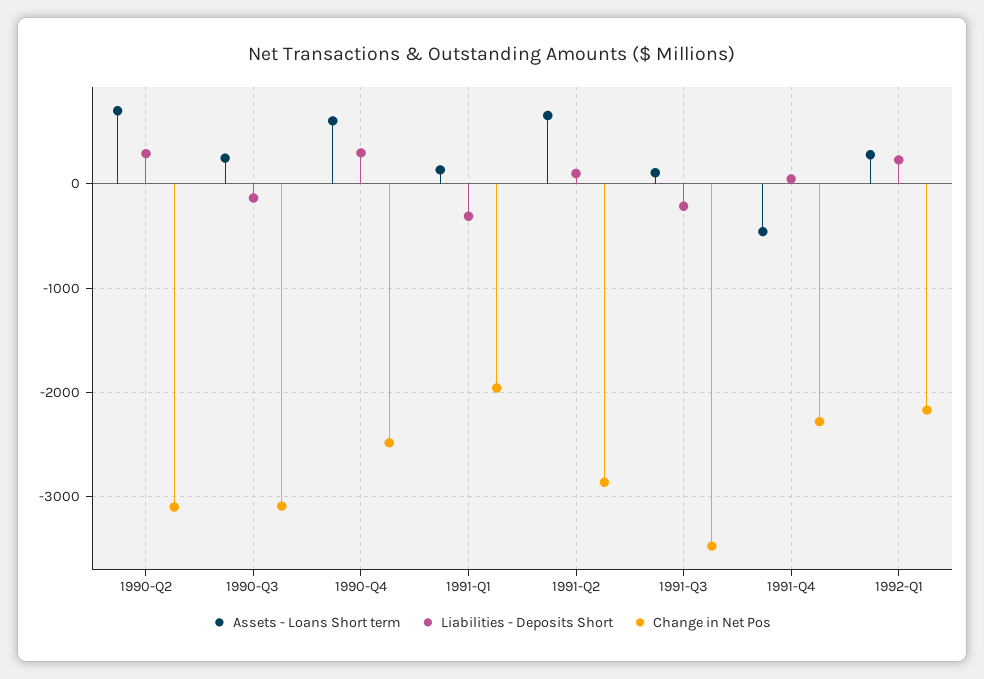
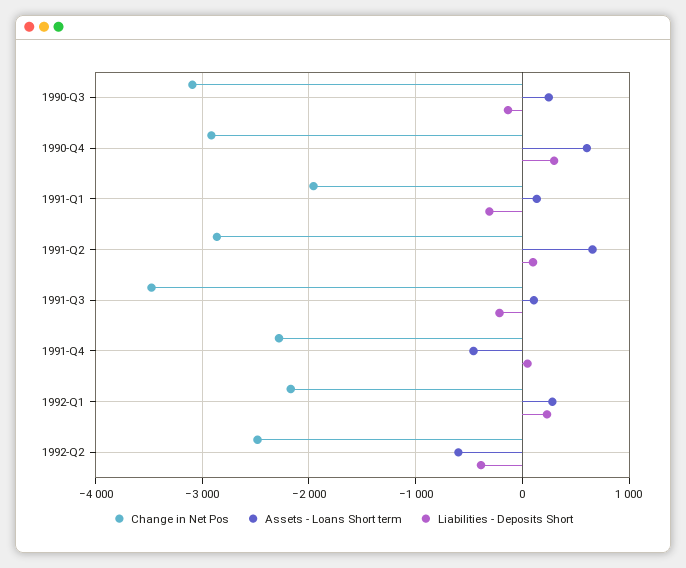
Assets - Loans Short term, 1990-Q2: 700 -> none
Liabilities - Deposits Short, 1990-Q2: 300 -> none
Change in Net Pos, 1990-Q2: -3100 -> none
Change in Net Pos, 1990-Q4: -2500 -> -2900
Change in Net Pos, 1992-Q2: none -> -2500
Assets - Loans Short term, 1992-Q2: none -> -600
Liabilities - Deposits Short, 1992-Q2: none -> -400

